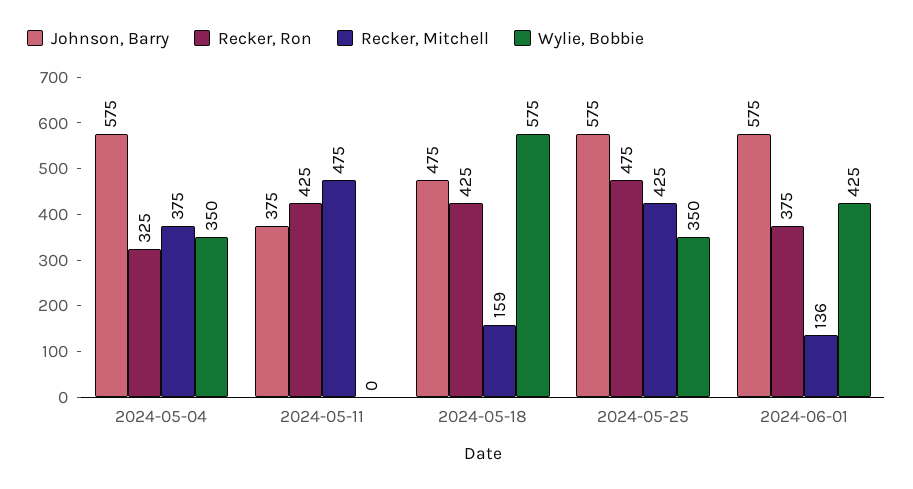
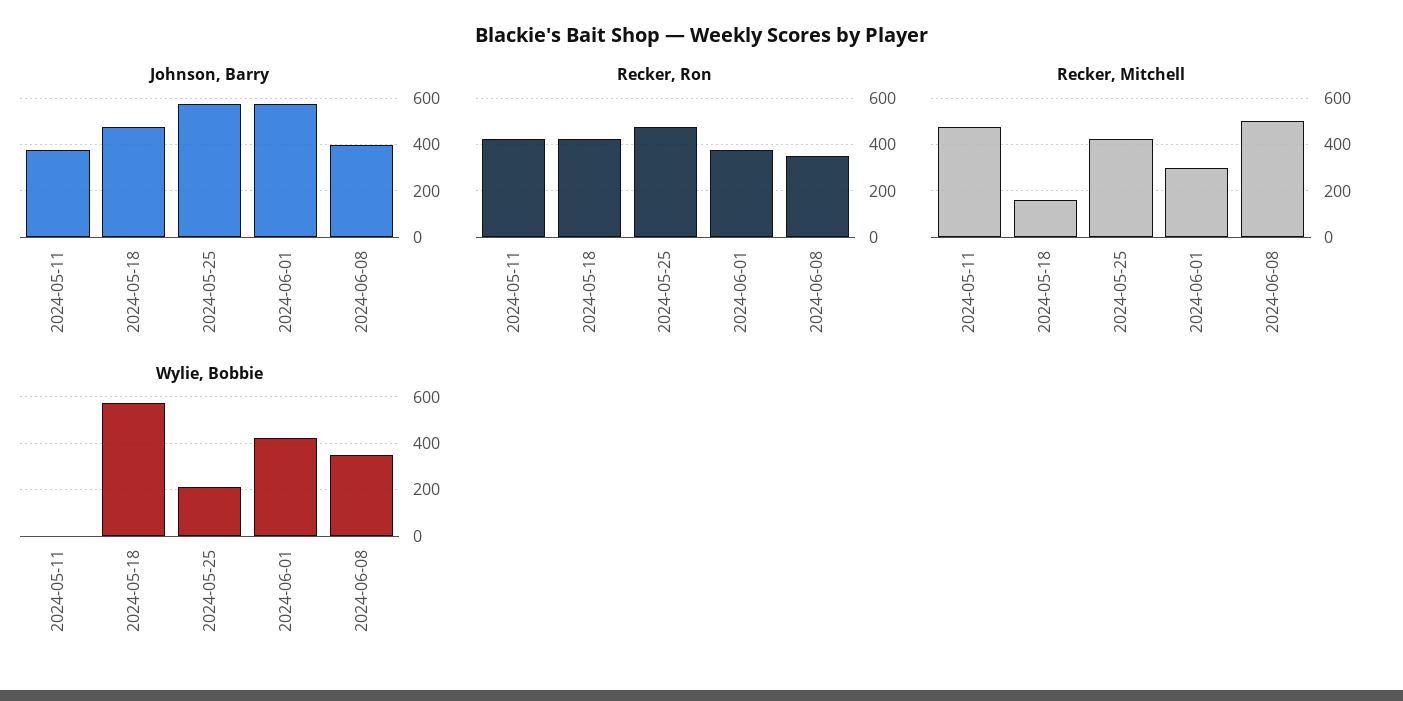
Johnson, Barry, 2024-05-04: 575 -> none
Recker, Ron, 2024-05-04: 325 -> none
Recker, Mitchell, 2024-05-04: 375 -> none
Wylie, Bobbie, 2024-05-04: 350 -> none
Wylie, Bobbie, 2024-05-25: 350 -> 200
Recker, Mitchell, 2024-06-01: 136 -> 300
Johnson, Barry, 2024-06-08: none -> 400
Recker, Ron, 2024-06-08: none -> 350
Recker, Mitchell, 2024-06-08: none -> 500
Wylie, Bobbie, 2024-06-08: none -> 350

